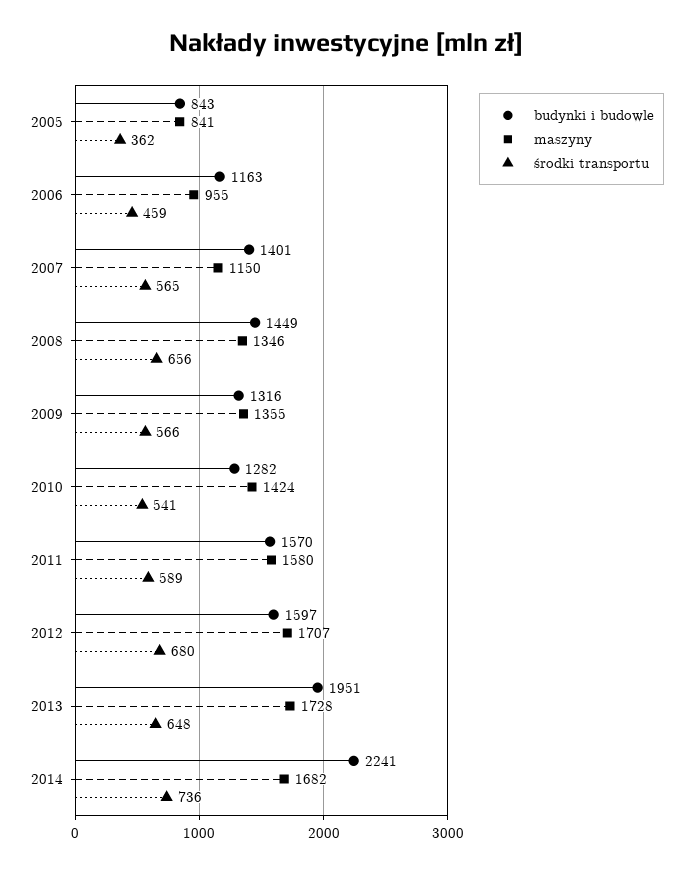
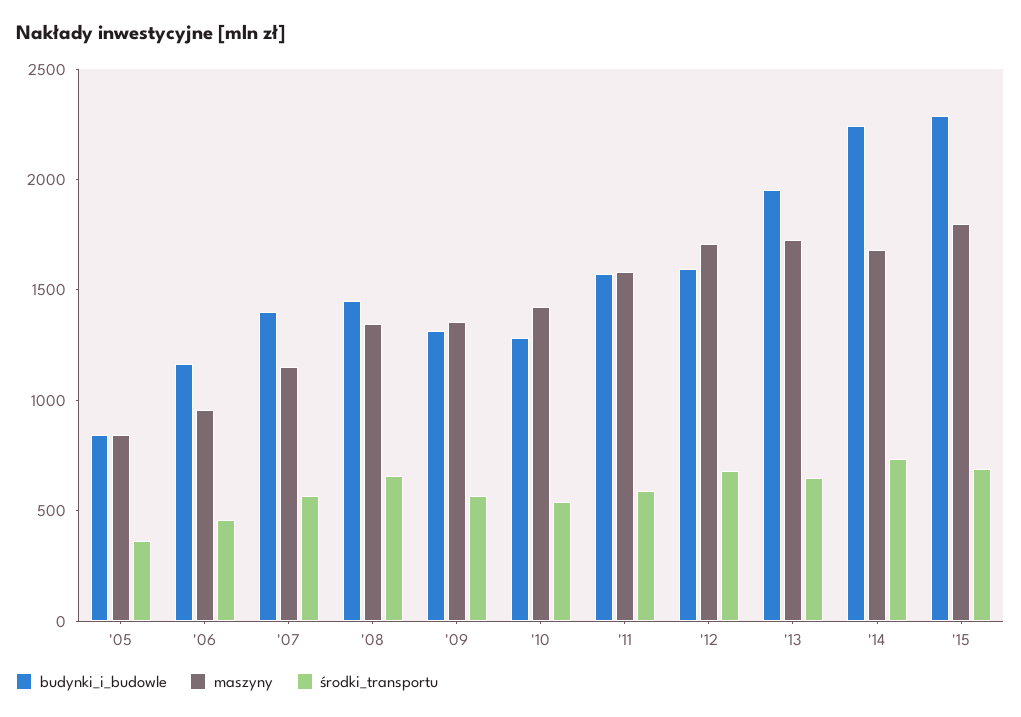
budynki i budowle, '15: none -> 2300
maszyny, '15: none -> 1800
środki transportu, '15: none -> 700

